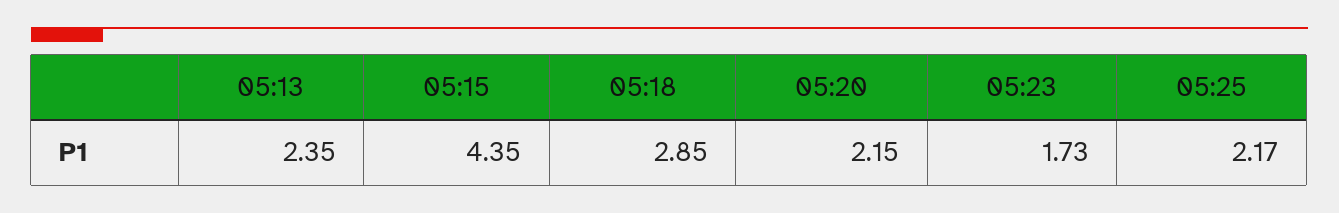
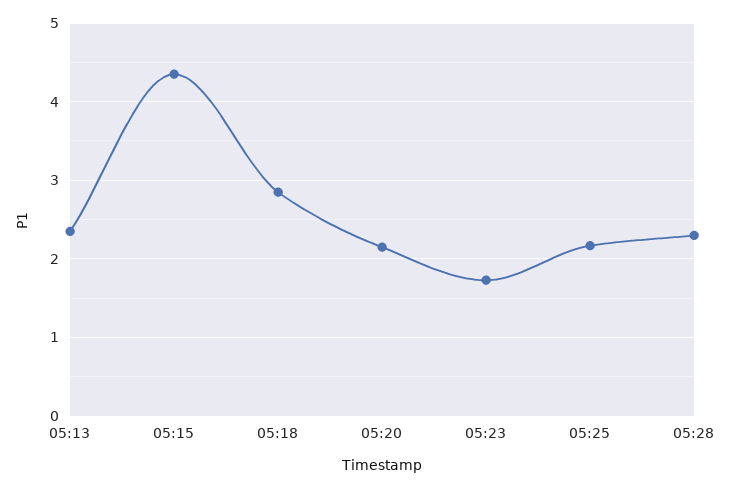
05:28: none -> 2.3

